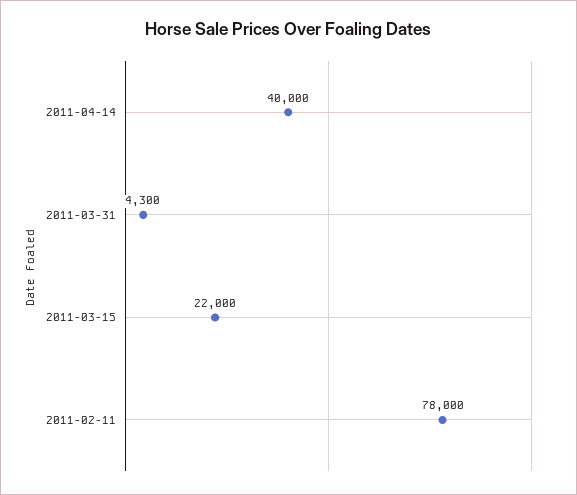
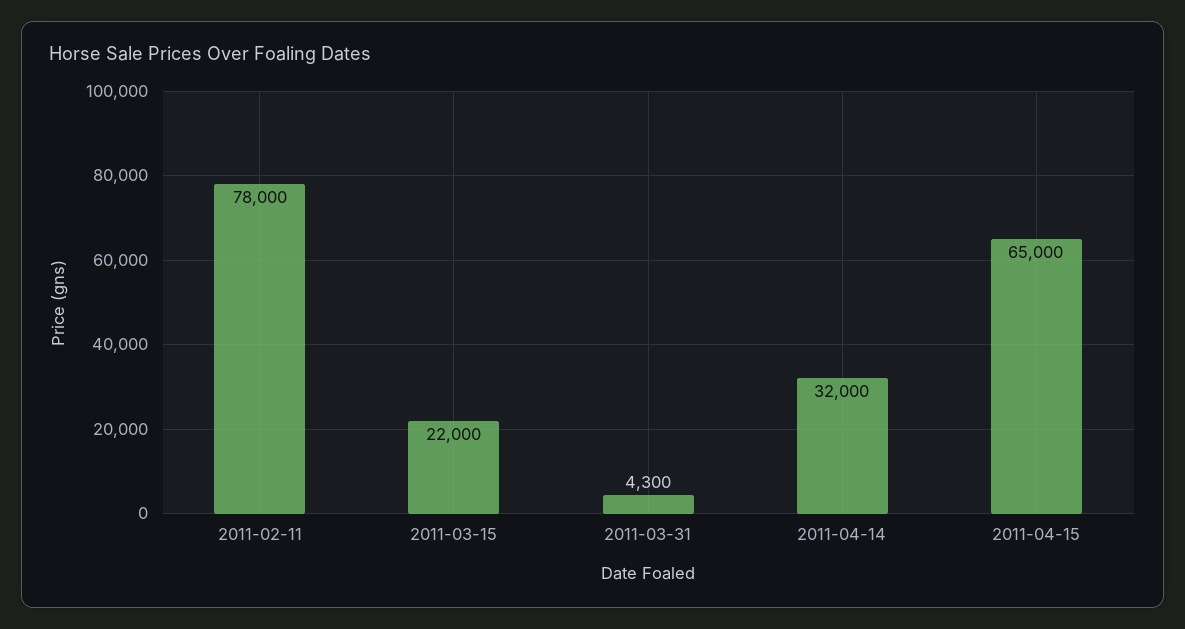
2011-04-14: 40000 -> 32000
2011-04-15: none -> 65000

